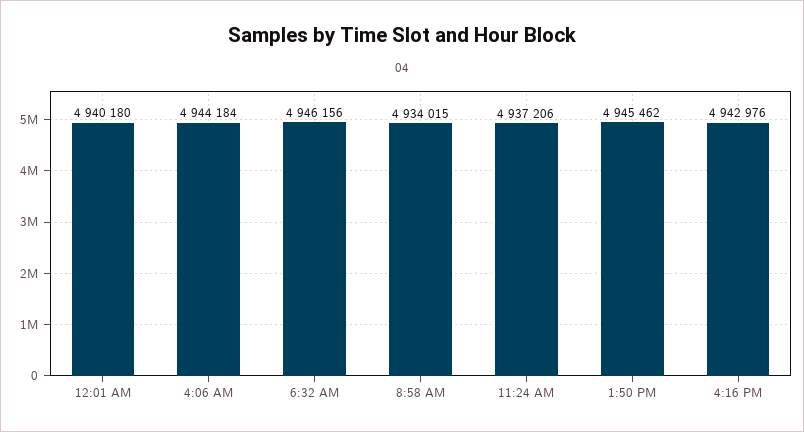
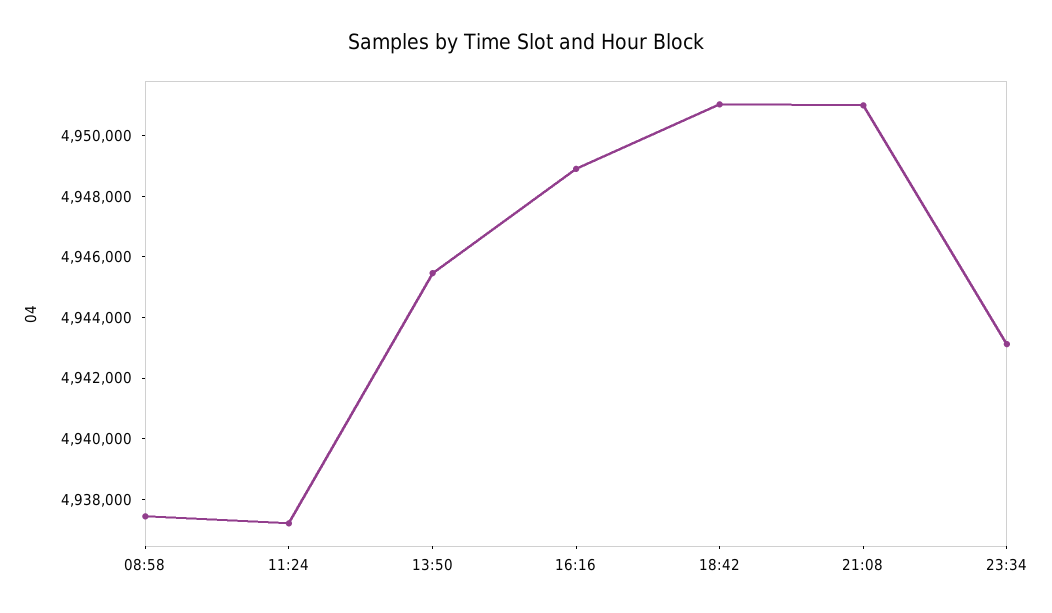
12:01 AM: 4940180 -> none
4:06 AM: 4944184 -> none
6:32 AM: 4946156 -> none
8:58 AM: 4934015 -> 4937500
4:16 PM: 4942976 -> 4949000
18:42: none -> 4951000
21:08: none -> 4951000
23:34: none -> 4943000

